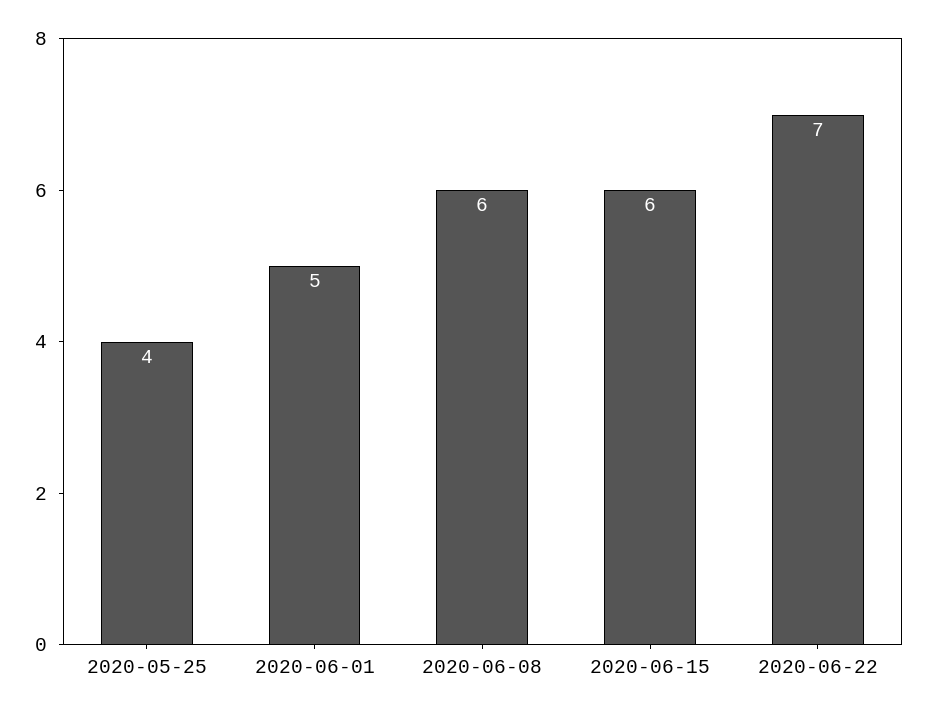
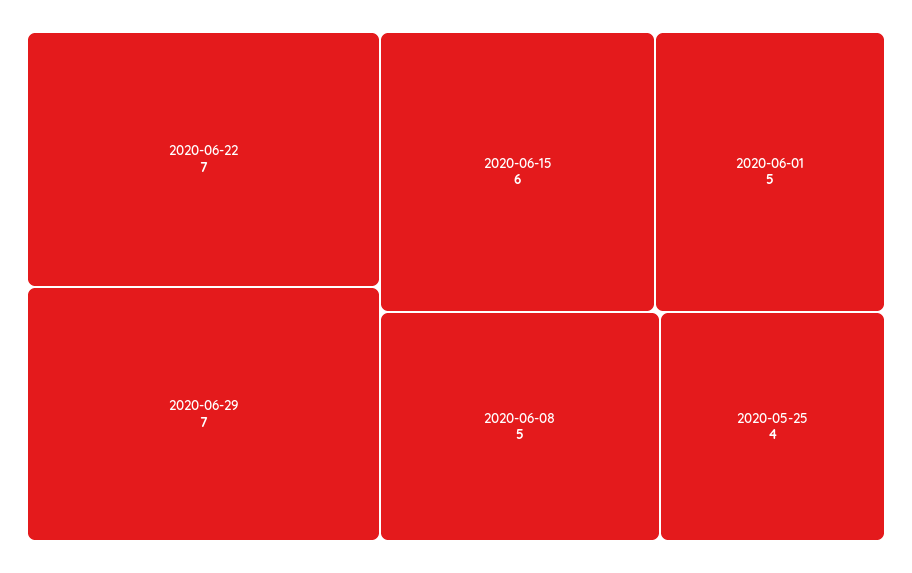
2020-06-08: 6 -> 5
2020-06-29: none -> 7

